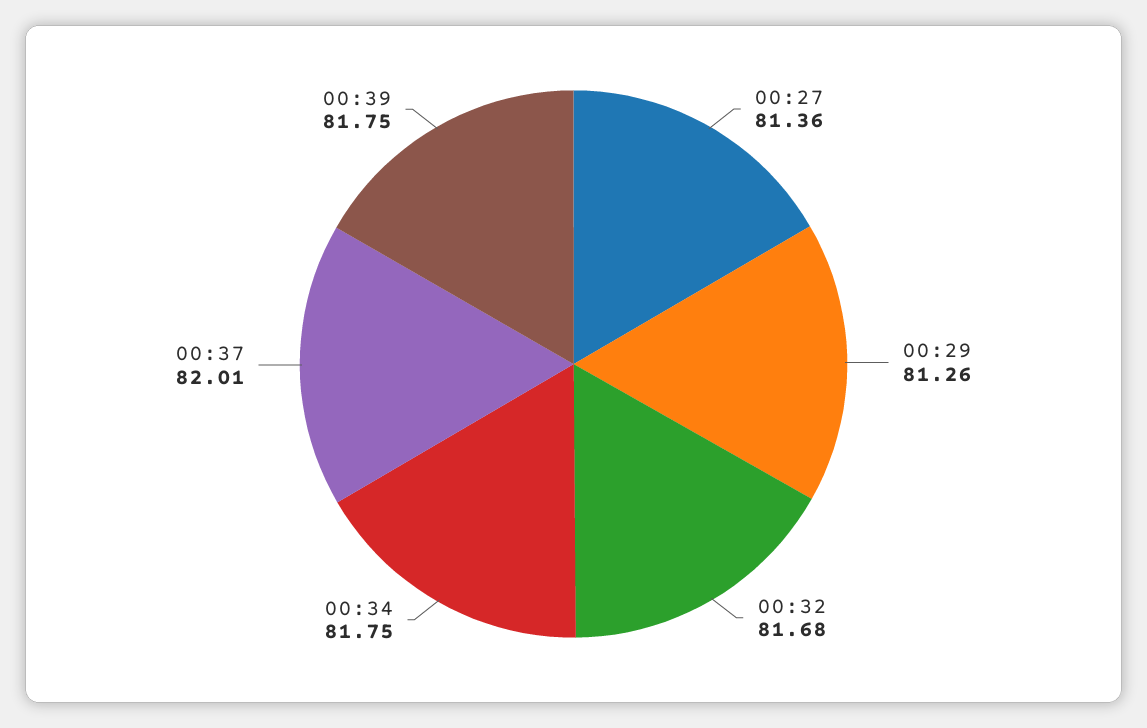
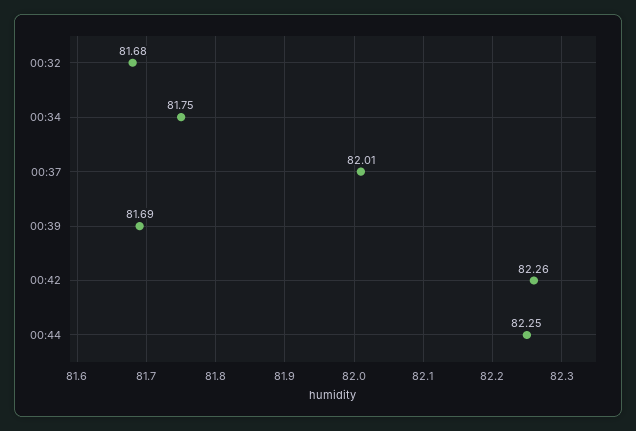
00:27: 81.36 -> none
00:29: 81.26 -> none
00:39: 81.75 -> 81.69
00:42: none -> 82.26
00:44: none -> 82.25

